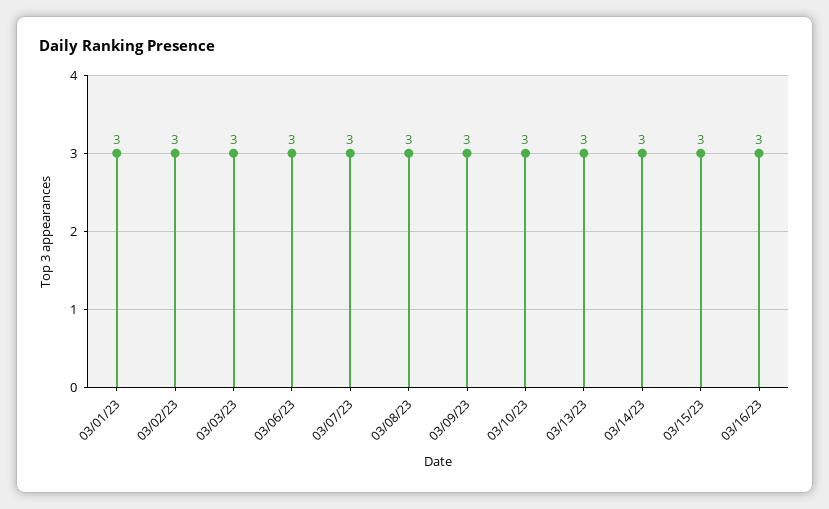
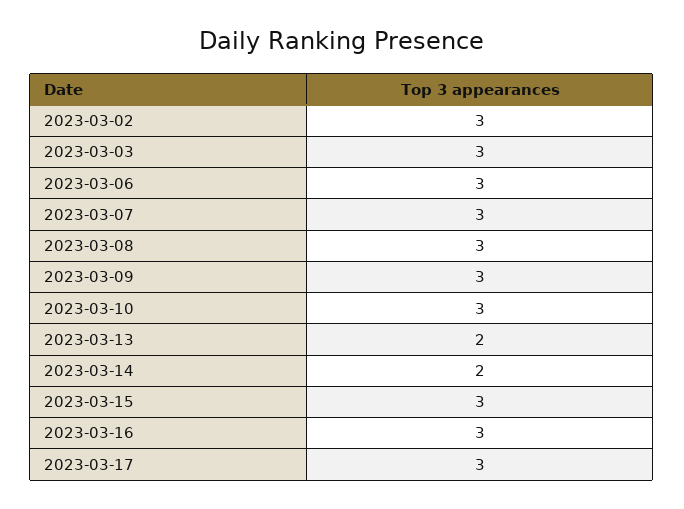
03/01/23: 3 -> none
03/13/23: 3 -> 2
03/14/23: 3 -> 2
2023-03-17: none -> 3

